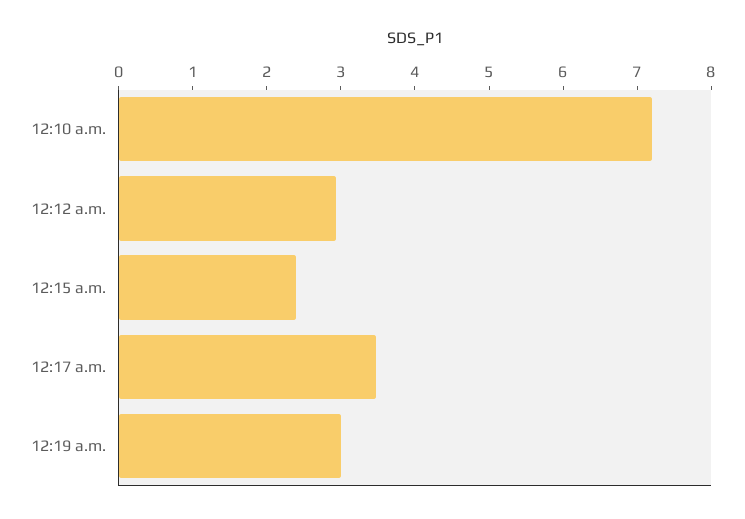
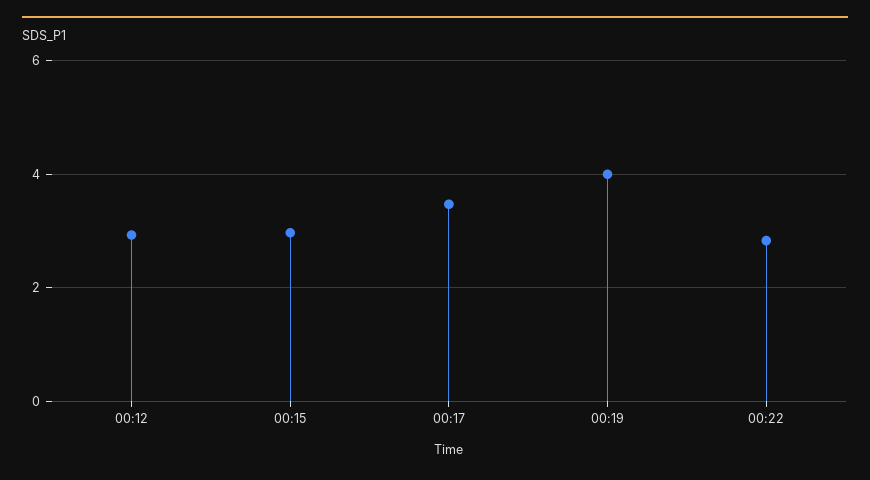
12:10 a.m.: 7.2 -> none
12:15 a.m.: 2.4 -> 3
12:19 a.m.: 3 -> 4
00:22: none -> 2.8

